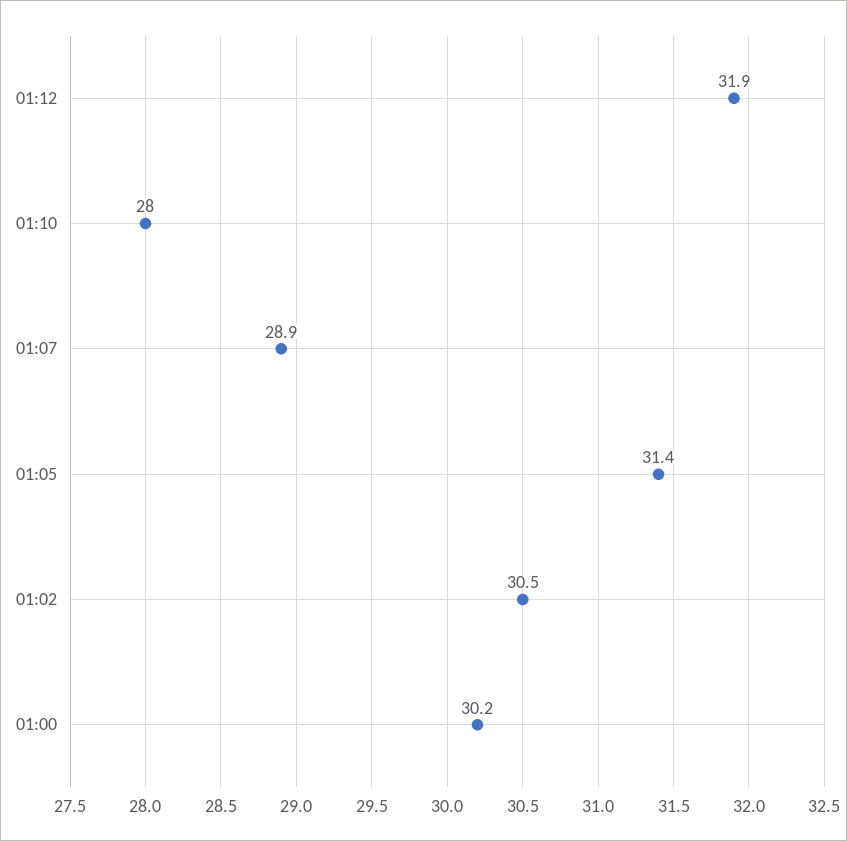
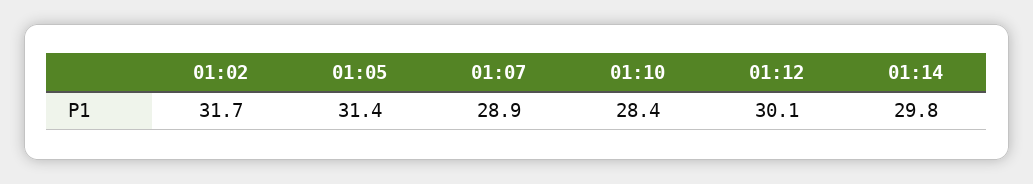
01:12: 31.9 -> 30.1
01:10: 28 -> 28.4
01:02: 30.5 -> 31.7
01:00: 30.2 -> none
01:14: none -> 29.8

